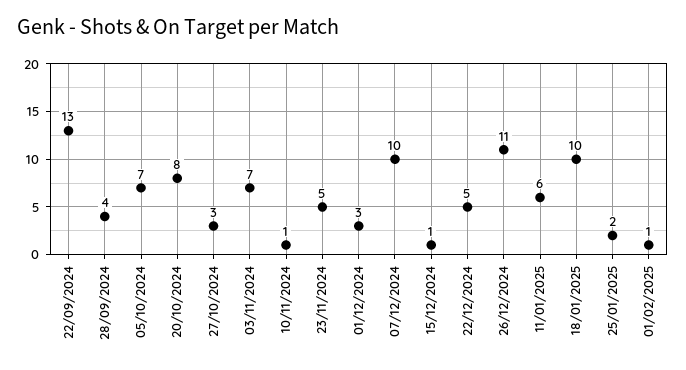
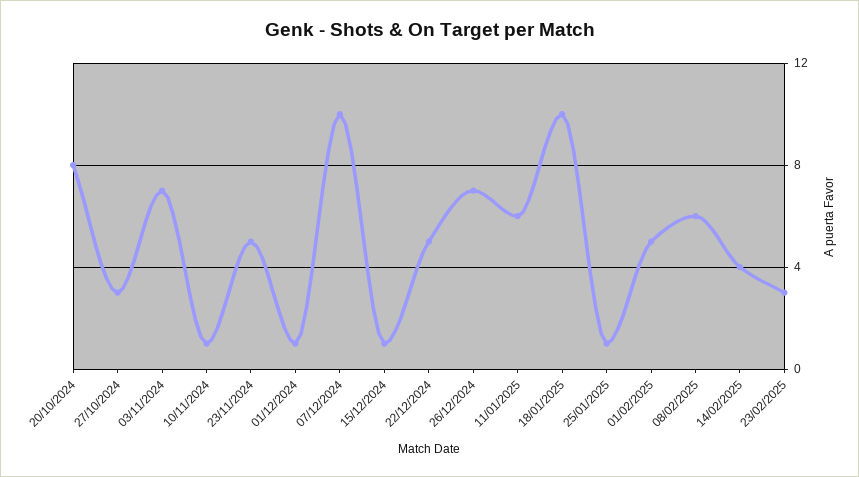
22/09/2024: 13 -> none
28/09/2024: 4 -> none
05/10/2024: 7 -> none
01/12/2024: 3 -> 1
26/12/2024: 11 -> 7
25/01/2025: 2 -> 1
01/02/2025: 1 -> 5
08/02/2025: none -> 6
14/02/2025: none -> 4
23/02/2025: none -> 3

